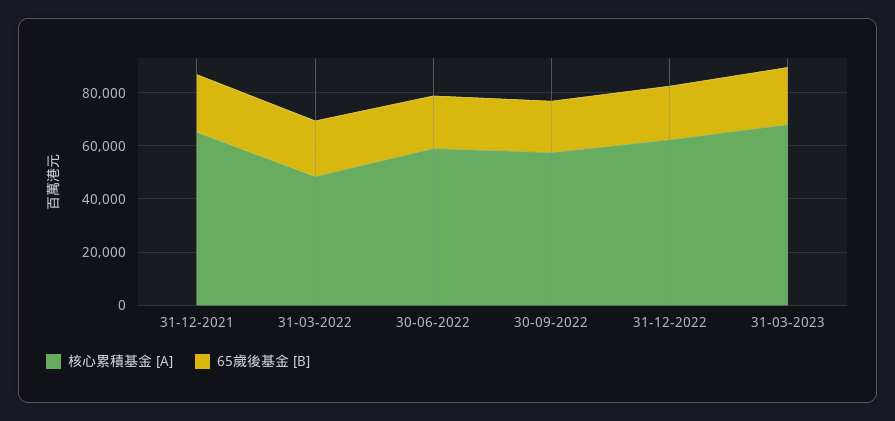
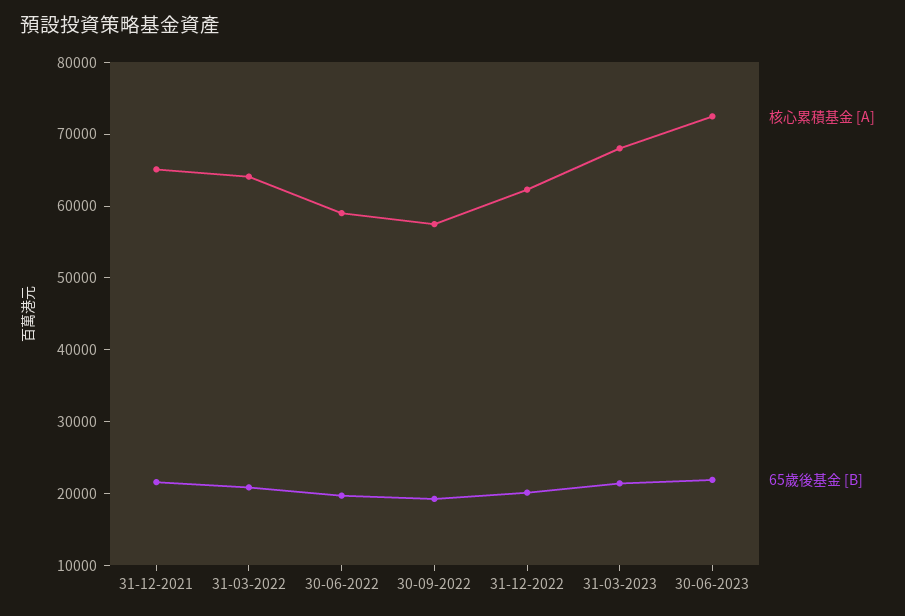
核心累積基金 [A], 31-03-2022: 50000 -> 64000
核心累積基金 [A], 30-06-2023: none -> 72000
65歲後基金 [B], 30-06-2023: none -> 22000

